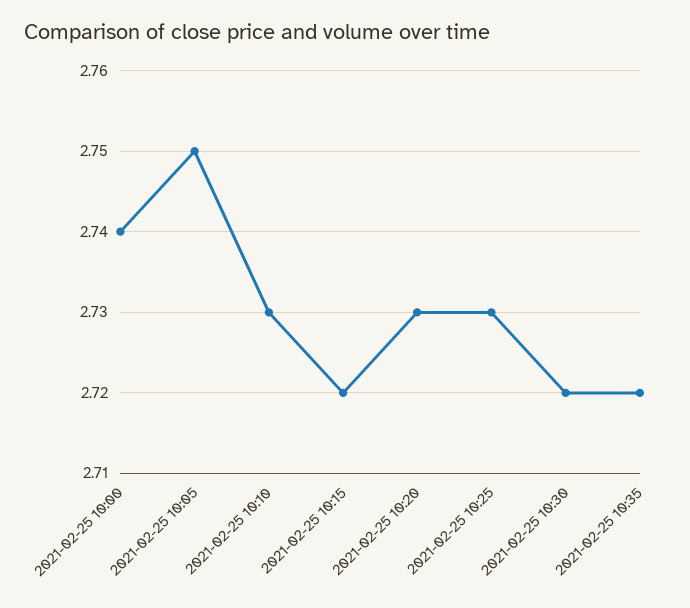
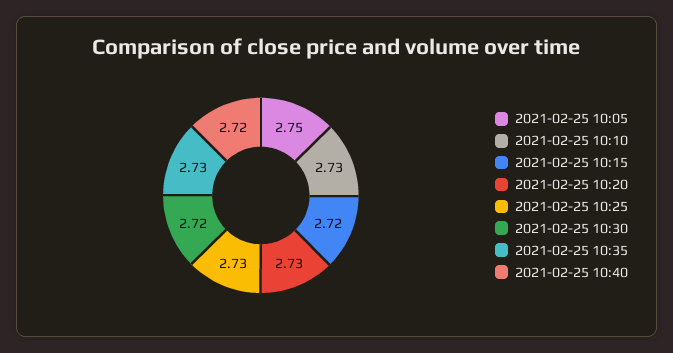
2021-02-25 10:00: 2.74 -> none
2021-02-25 10:35: 2.72 -> 2.73
2021-02-25 10:40: none -> 2.72

